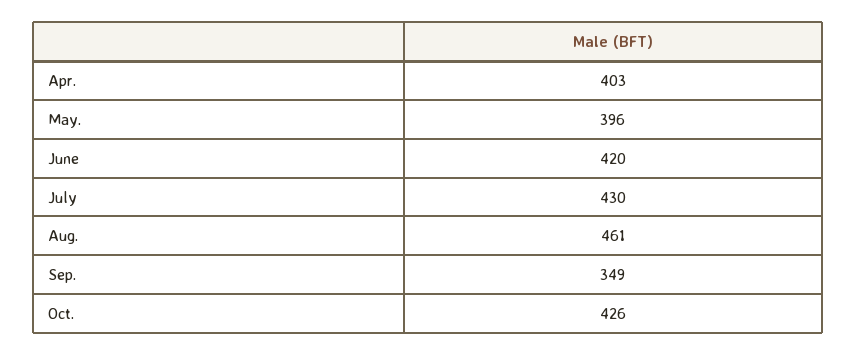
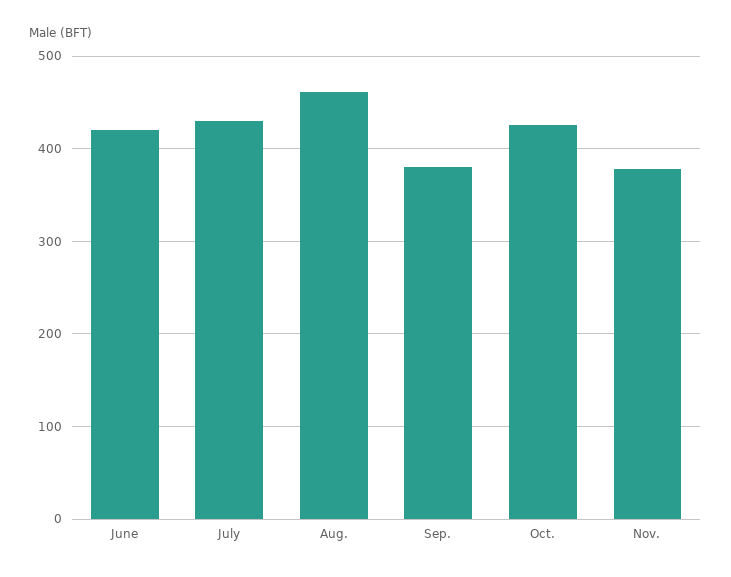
Apr.: 403 -> none
May.: 396 -> none
Sep.: 349 -> 380
Nov.: none -> 380

